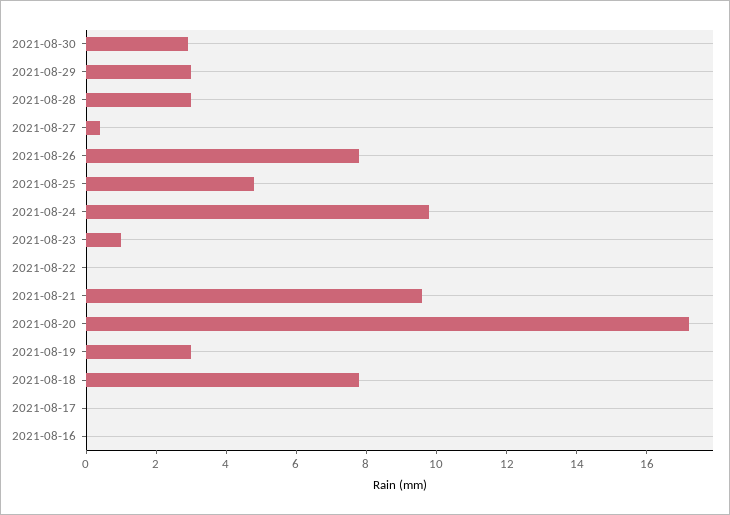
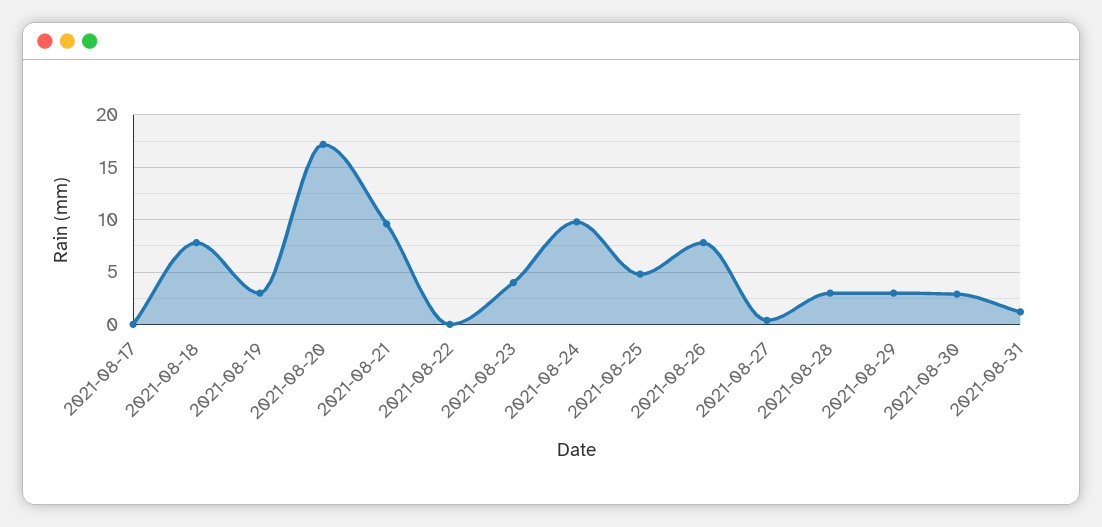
2021-08-23: 1 -> 4
2021-08-16: 0 -> none
2021-08-31: none -> 1

